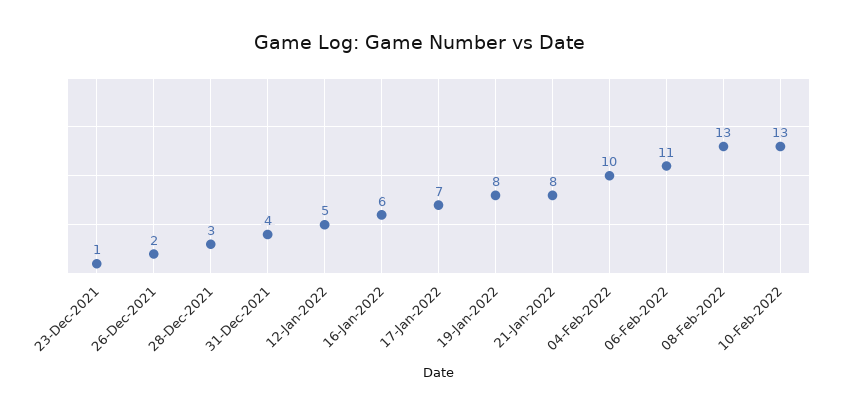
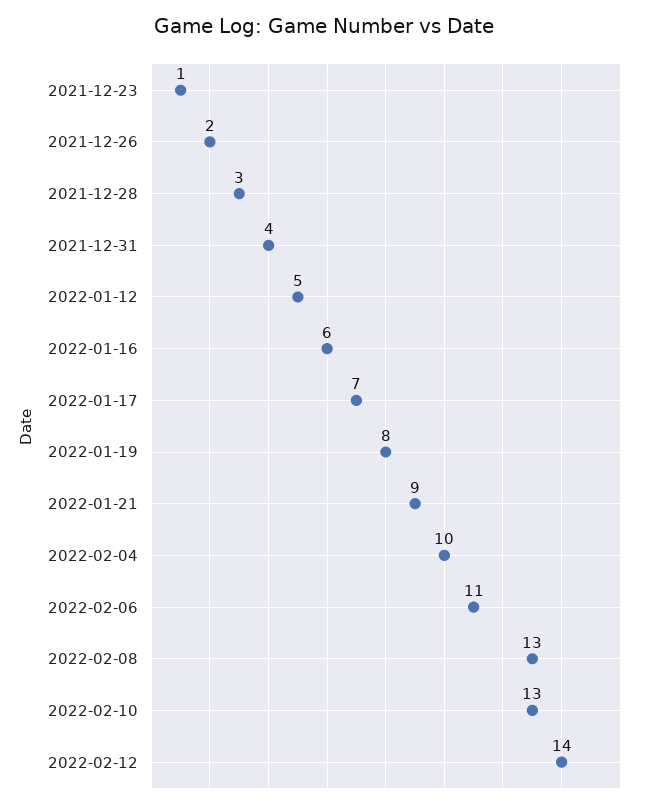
21-Jan-2022: 8 -> 9
2022-02-12: none -> 14

